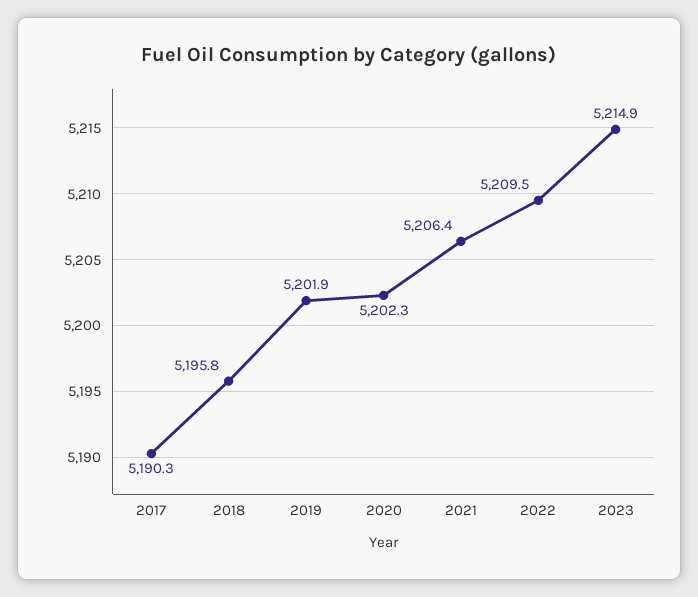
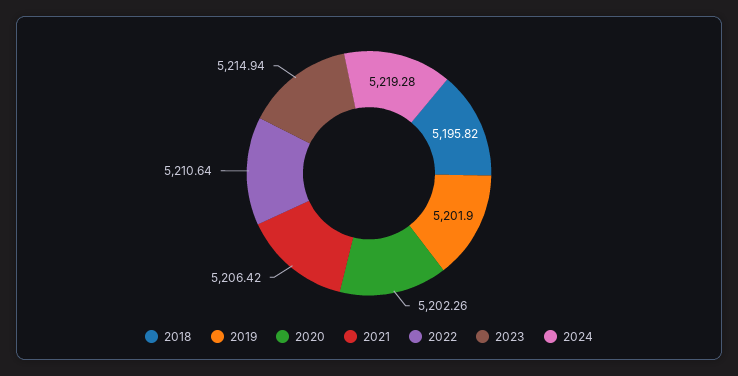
2017: 5190.3 -> none
2022: 5209.5 -> 5210.64
2024: none -> 5219.28

